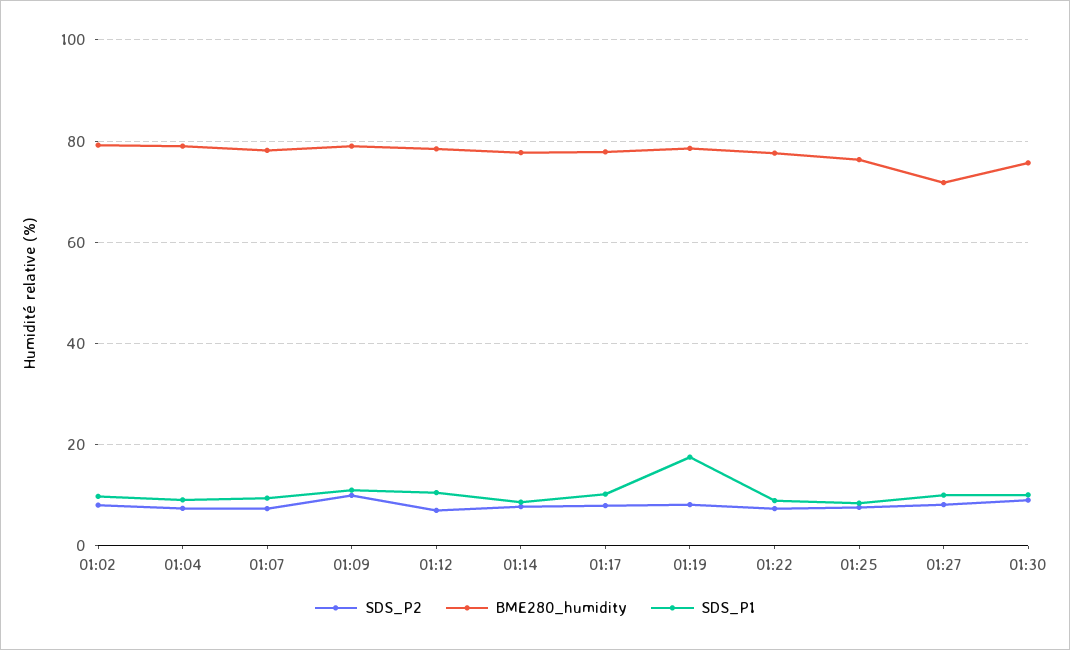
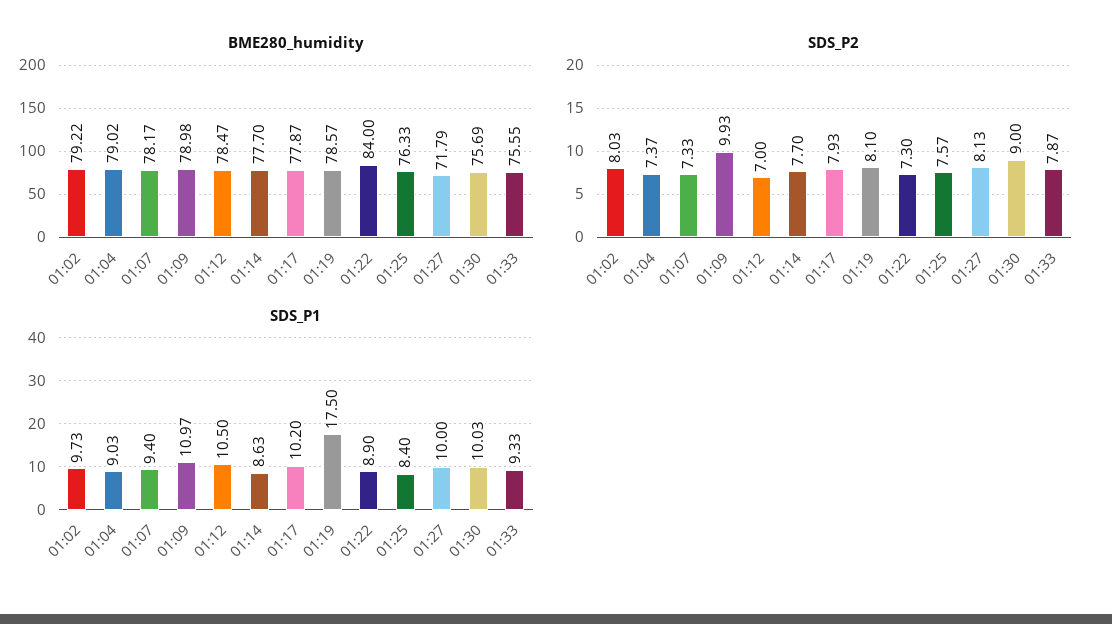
BME280_humidity, 01:22: 78 -> 84
BME280_humidity, 01:33: none -> 75.55
SDS_P2, 01:33: none -> 7.87
SDS_P1, 01:33: none -> 9.33

